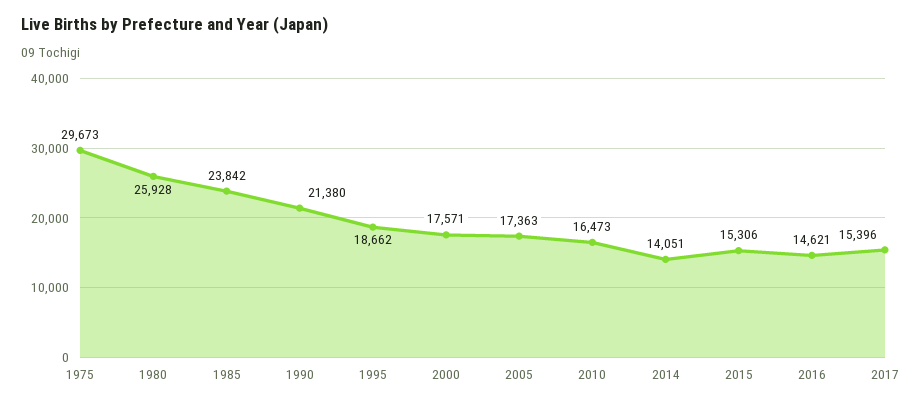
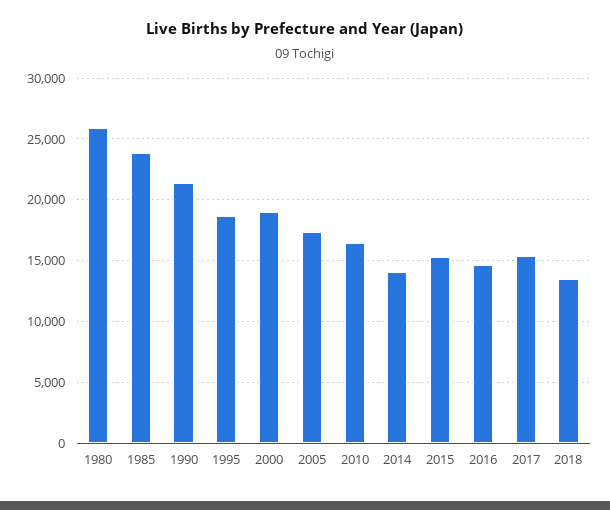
1975: 29673 -> none
2000: 17571 -> 19000
2018: none -> 13500

